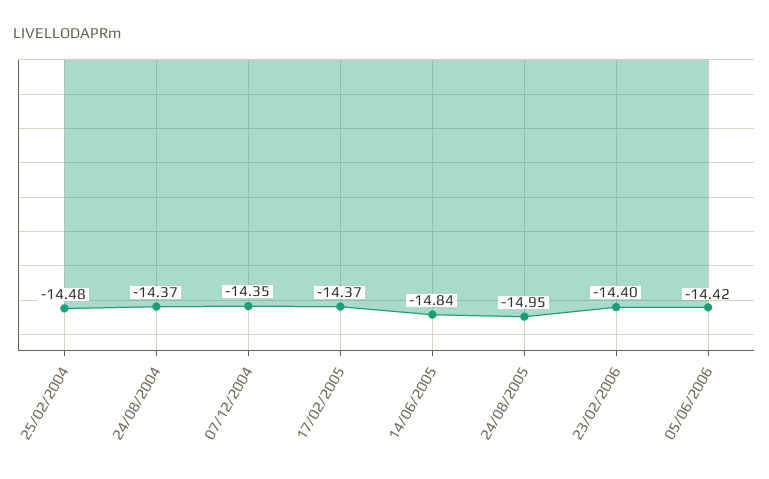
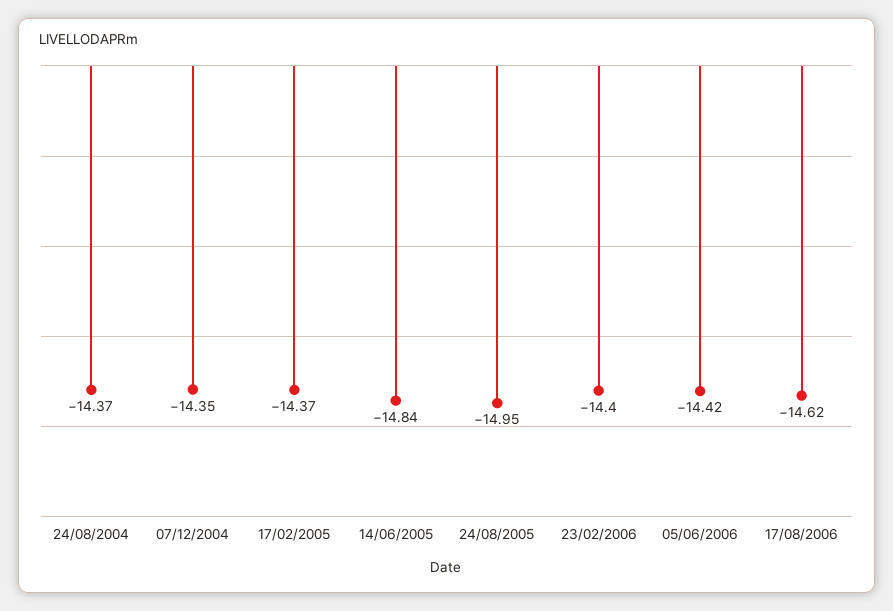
25/02/2004: -14.48 -> none
17/08/2006: none -> -14.62

